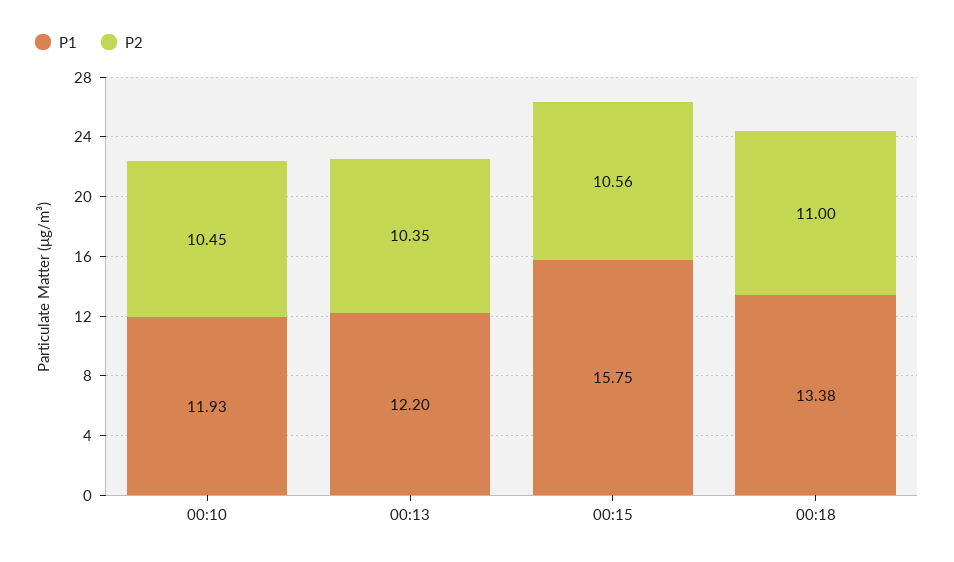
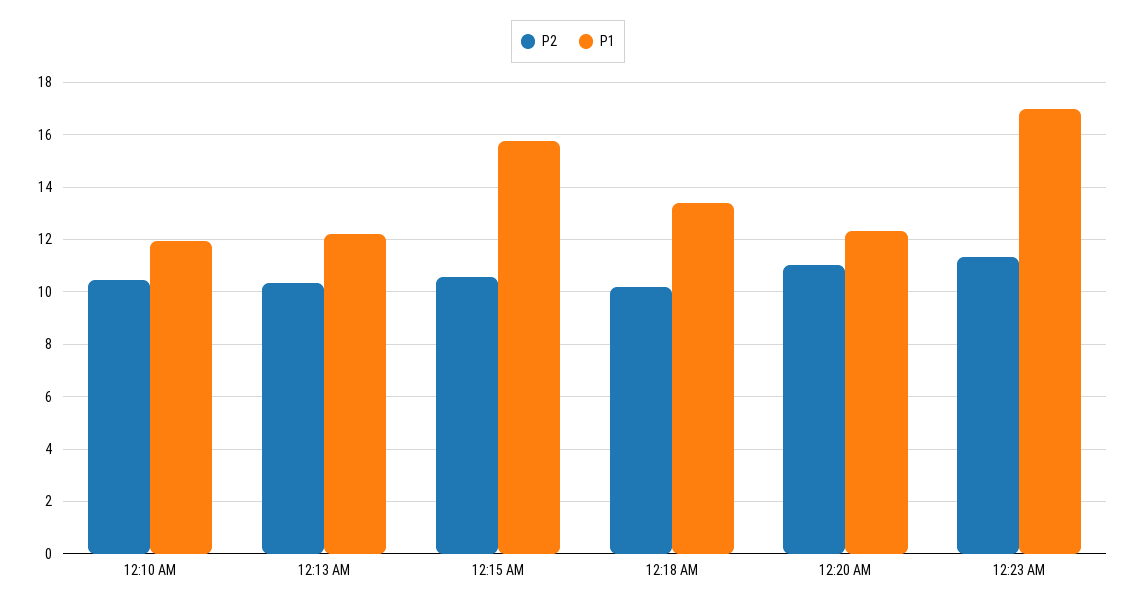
P2, 00:18: 11 -> 10.25
P2, 12:20 AM: none -> 11
P1, 12:20 AM: none -> 12.25
P2, 12:23 AM: none -> 11.25
P1, 12:23 AM: none -> 17

